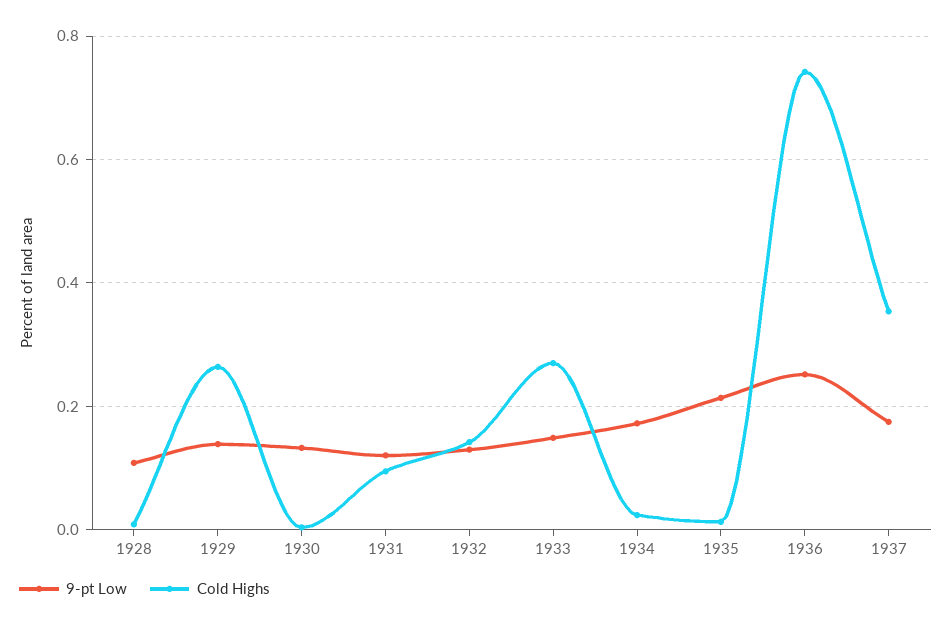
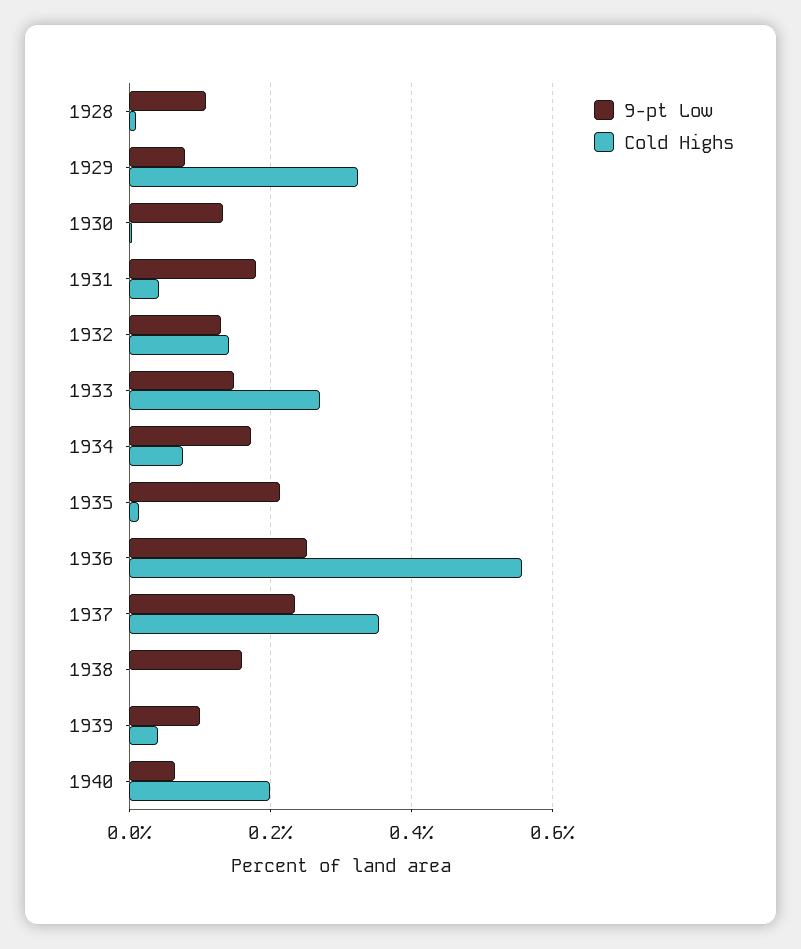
9-pt Low, 1929: 0.14 -> 0.08
Cold Highs, 1929: 0.26 -> 0.32
9-pt Low, 1931: 0.12 -> 0.18
Cold Highs, 1931: 0.1 -> 0.04
Cold Highs, 1934: 0.02 -> 0.08
Cold Highs, 1936: 0.74 -> 0.56
9-pt Low, 1937: 0.18 -> 0.24
9-pt Low, 1938: none -> 0.16
Cold Highs, 1938: none -> 0
9-pt Low, 1939: none -> 0.1
Cold Highs, 1939: none -> 0.04
9-pt Low, 1940: none -> 0.06
Cold Highs, 1940: none -> 0.2

